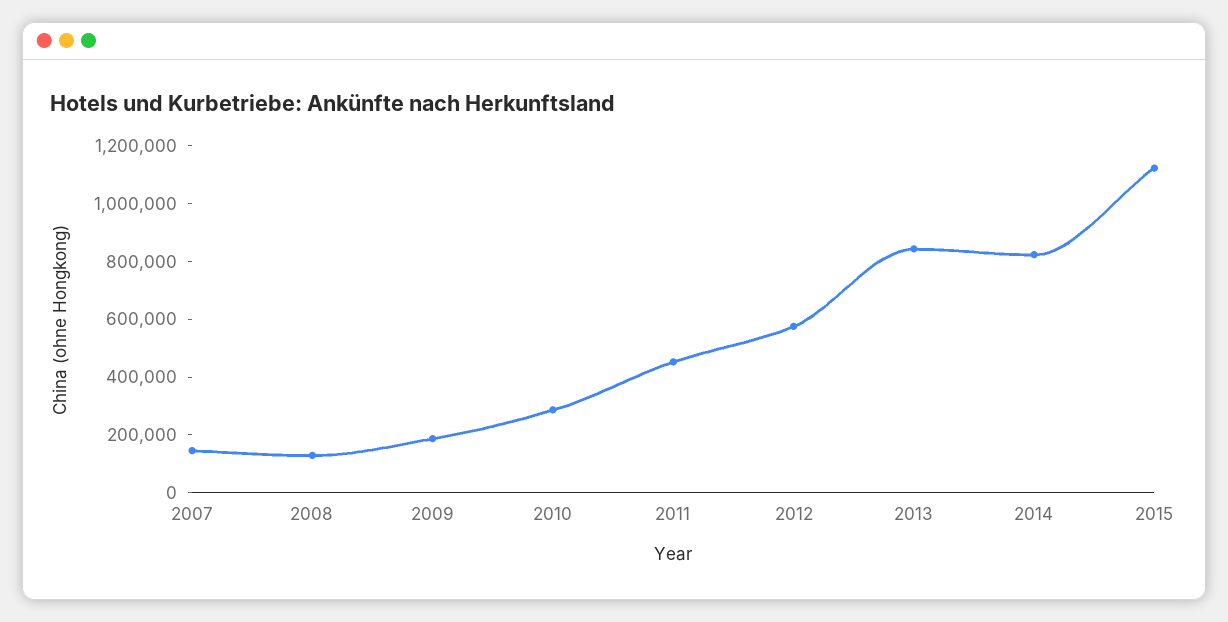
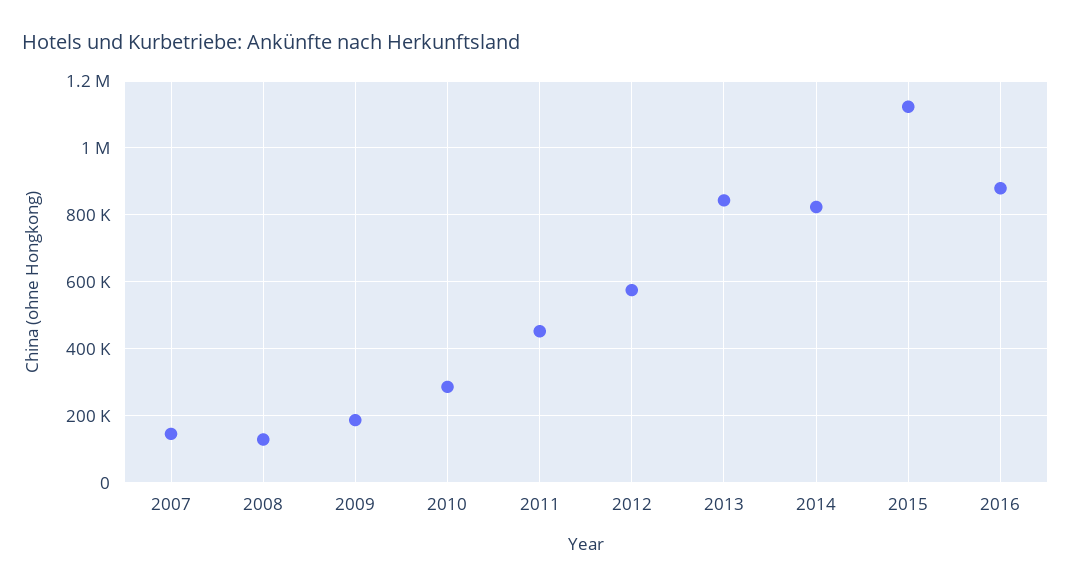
2016: none -> 880000

